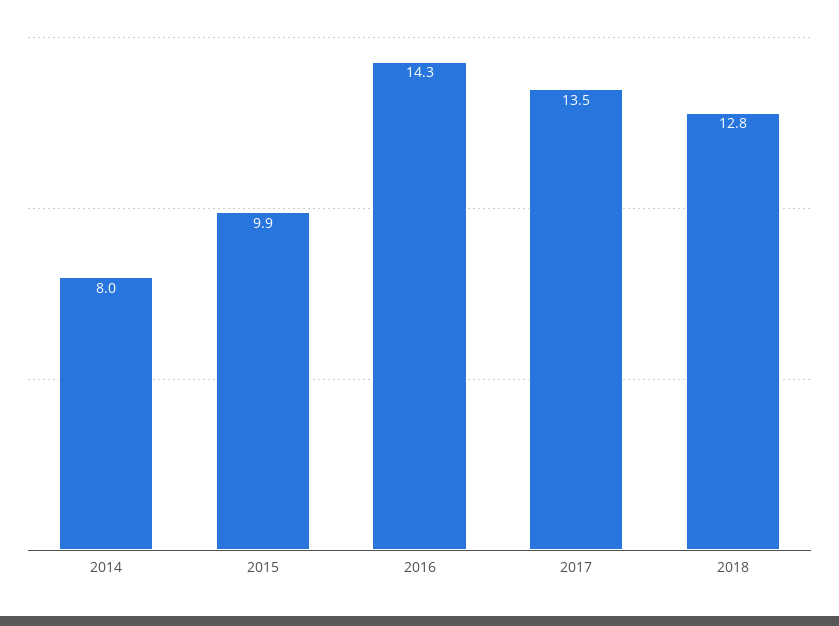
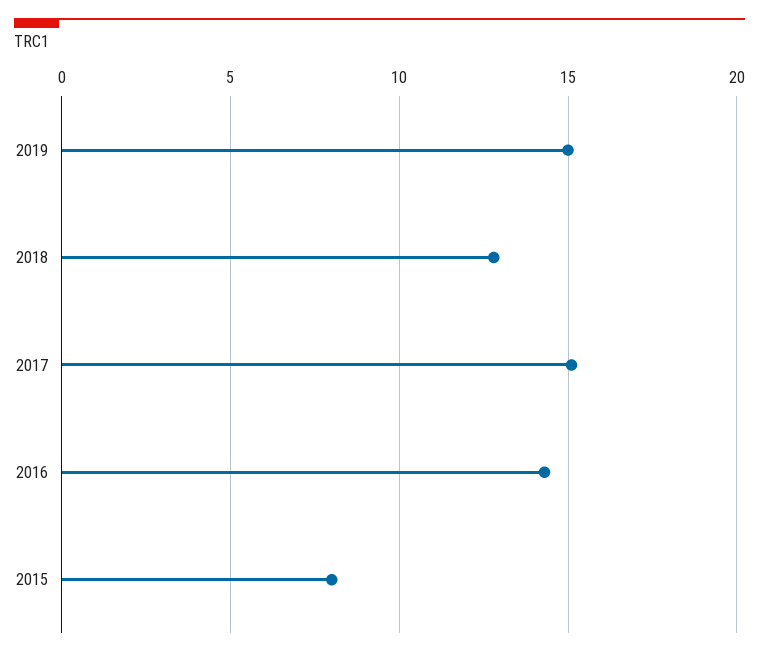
2014: 8 -> none
2015: 9.9 -> 8
2017: 13.5 -> 15
2019: none -> 15

